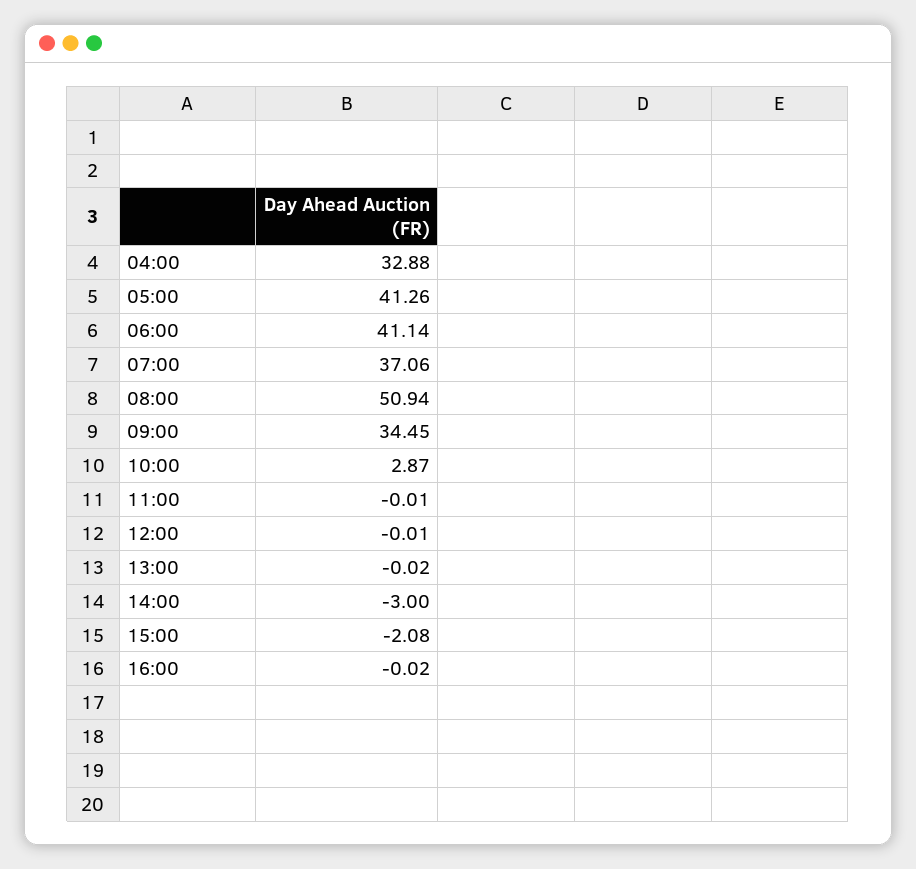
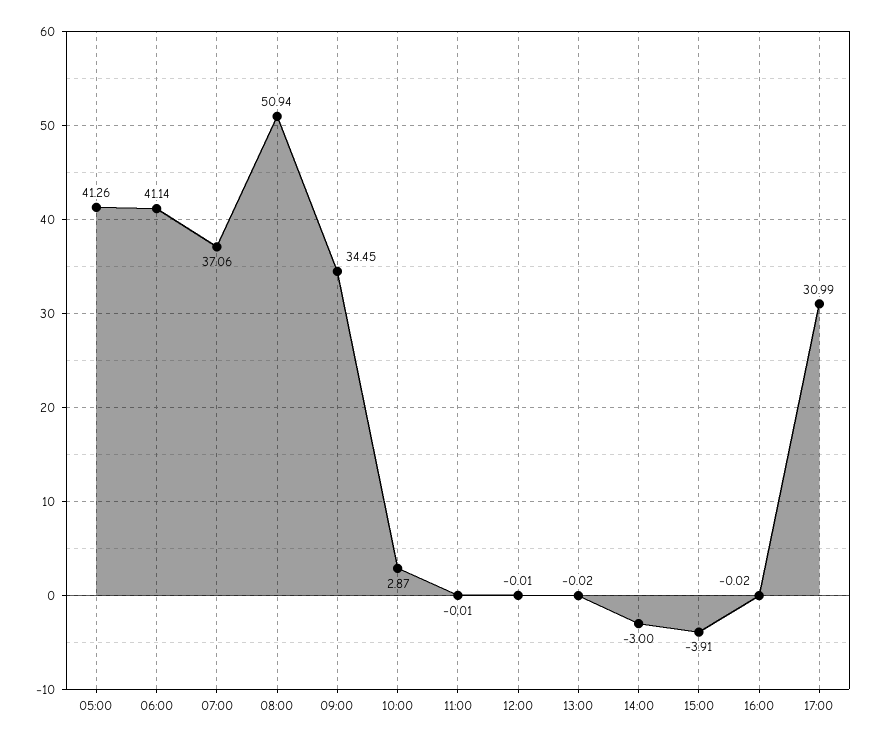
04:00: 32.88 -> none
15:00: -2.08 -> -3.91
17:00: none -> 30.99

